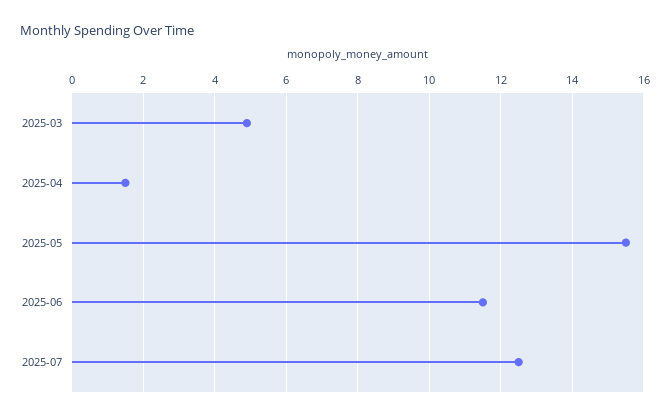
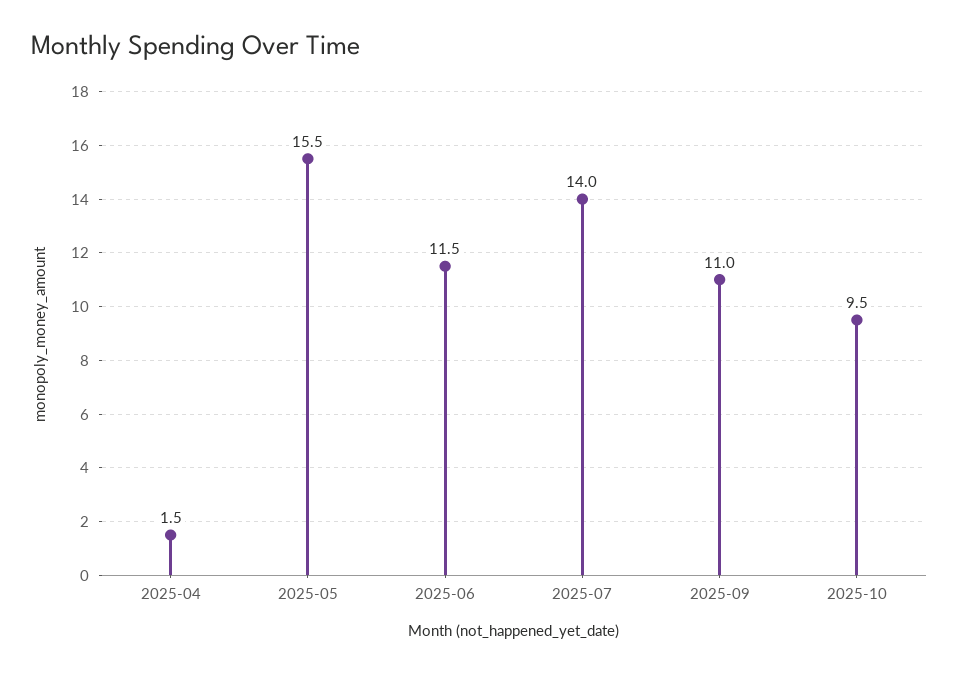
2025-03: 5 -> none
2025-07: 12.5 -> 14
2025-09: none -> 11
2025-10: none -> 9.5

